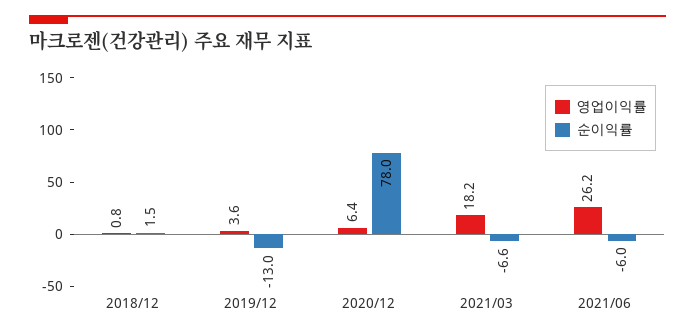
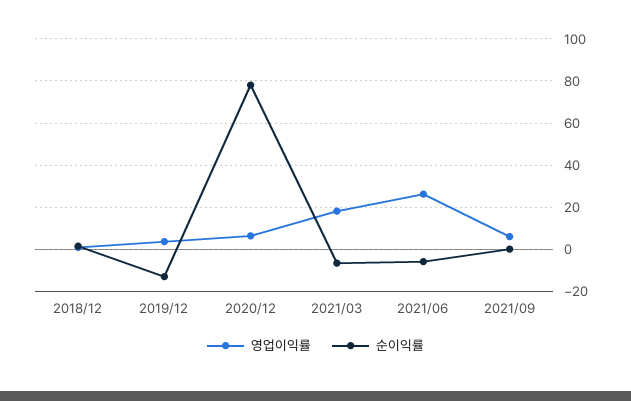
영업이익률, 2021/09: none -> 5
순이익률, 2021/09: none -> 0

